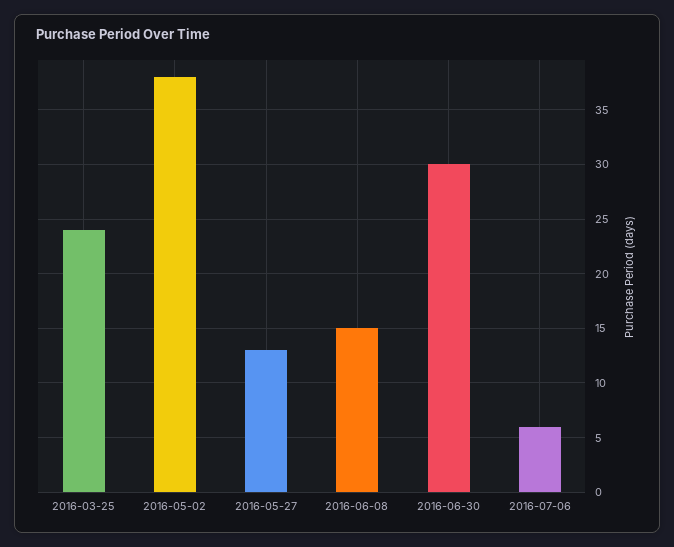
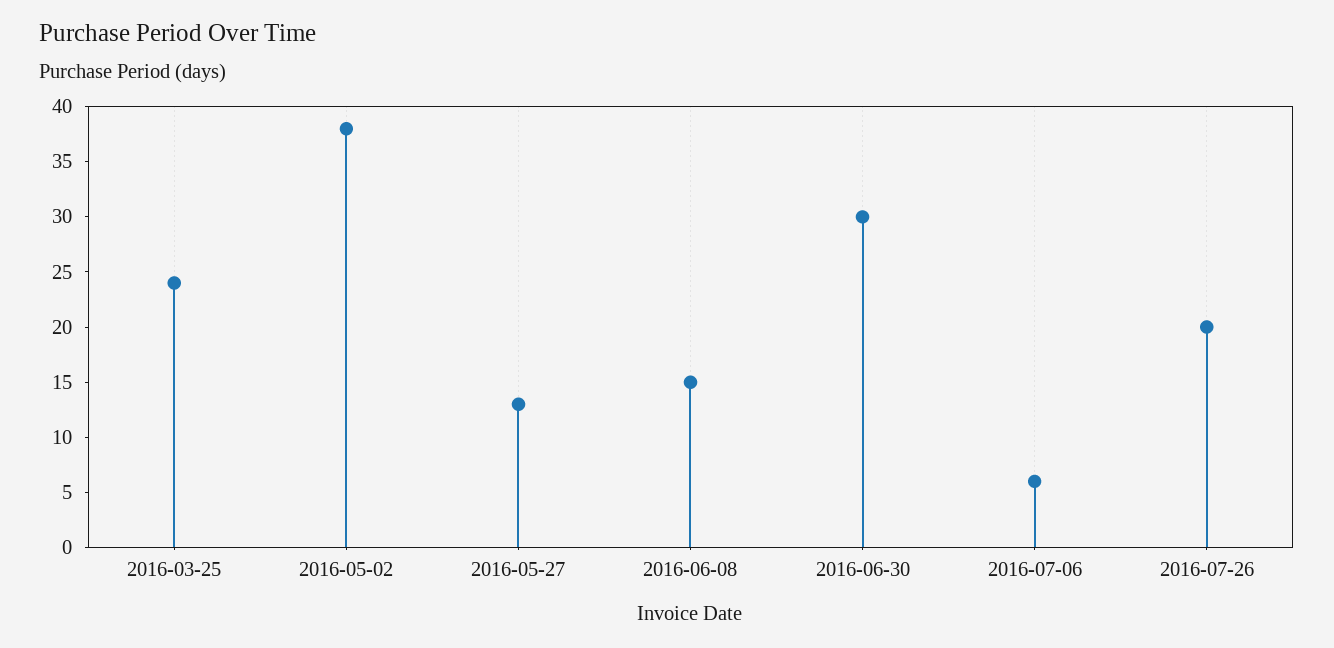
2016-07-26: none -> 20

